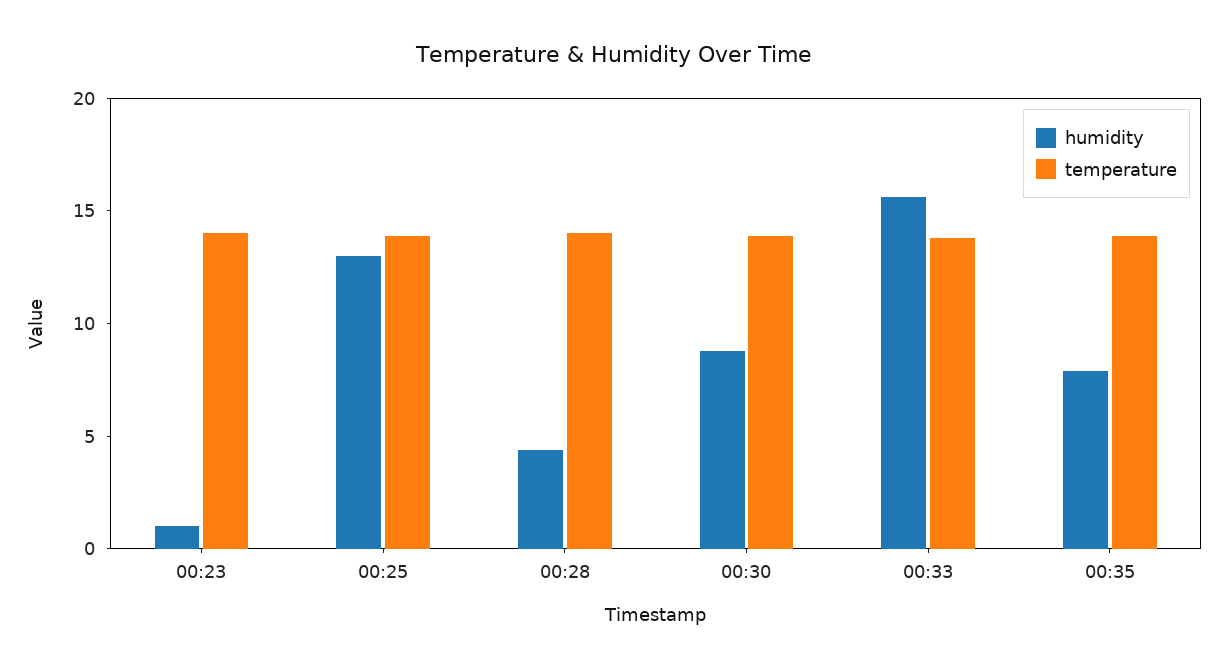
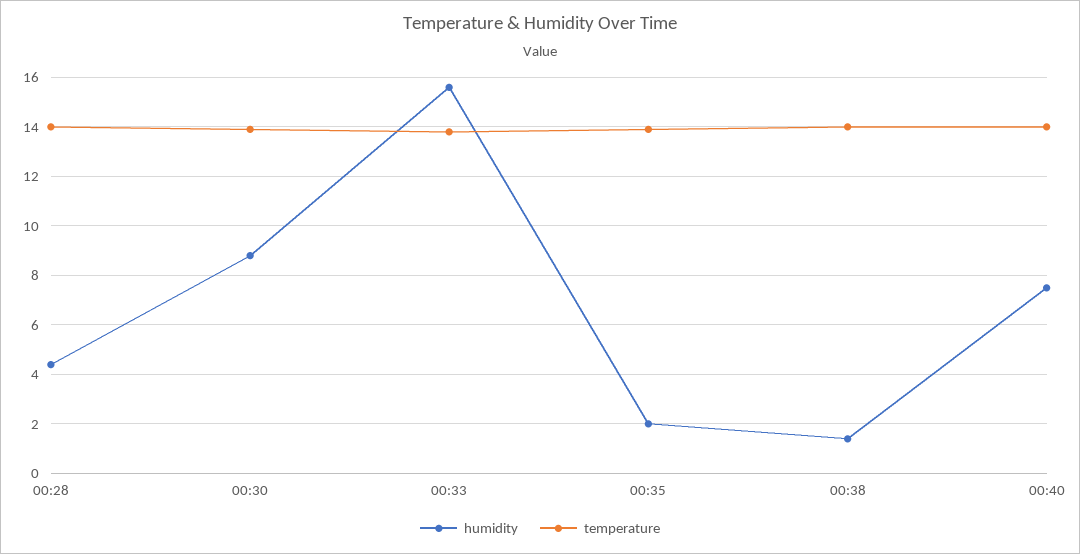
humidity, 00:23: 1 -> none
temperature, 00:23: 14 -> none
humidity, 00:25: 13 -> none
temperature, 00:25: 14 -> none
humidity, 00:35: 8 -> 2
humidity, 00:38: none -> 1.5
temperature, 00:38: none -> 14
humidity, 00:40: none -> 7.5
temperature, 00:40: none -> 14

